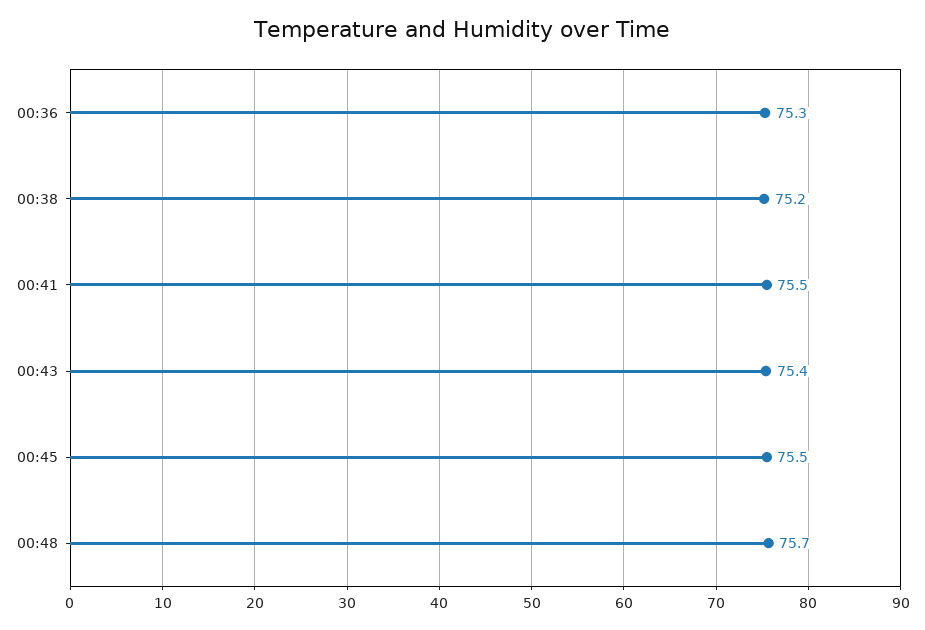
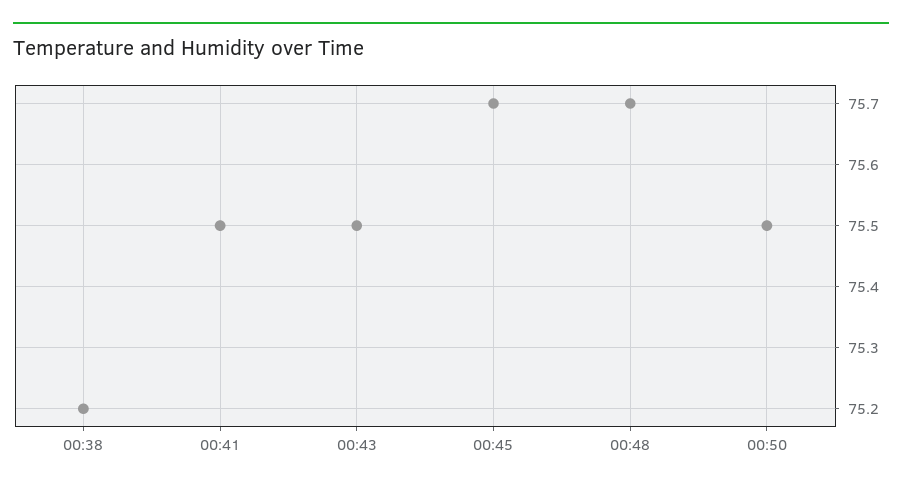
00:36: 75.3 -> none
00:43: 75.4 -> 75.5
00:45: 75.5 -> 75.7
00:50: none -> 75.5

